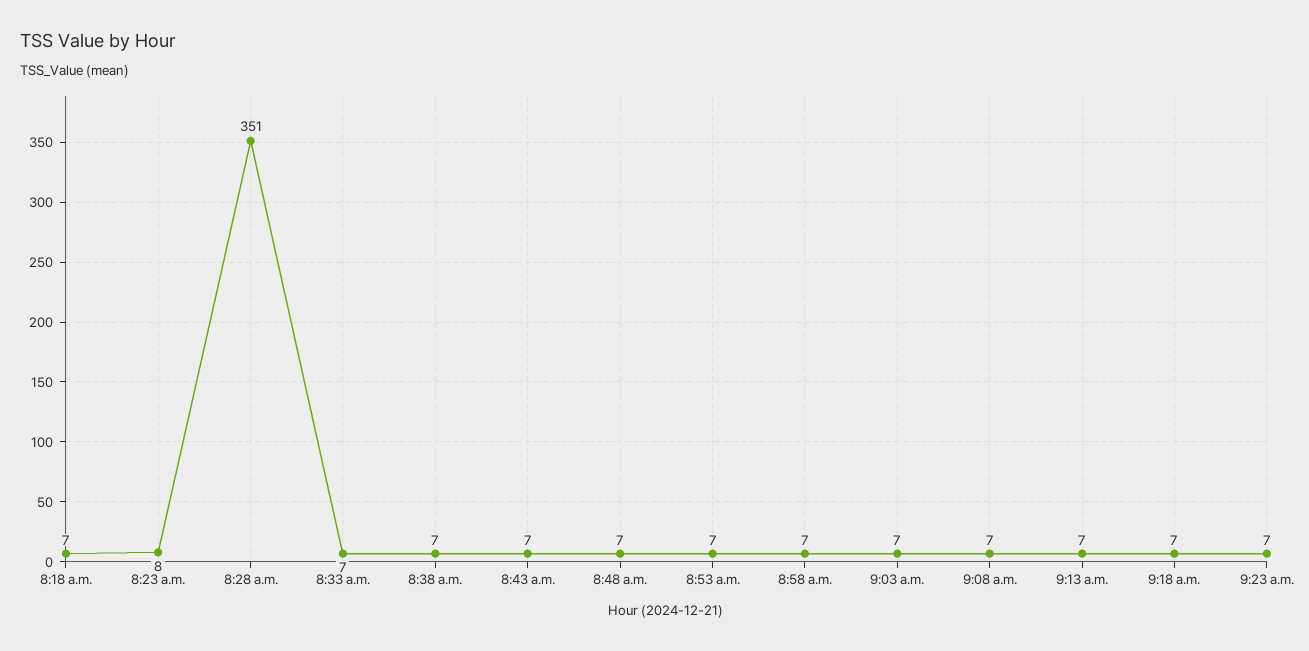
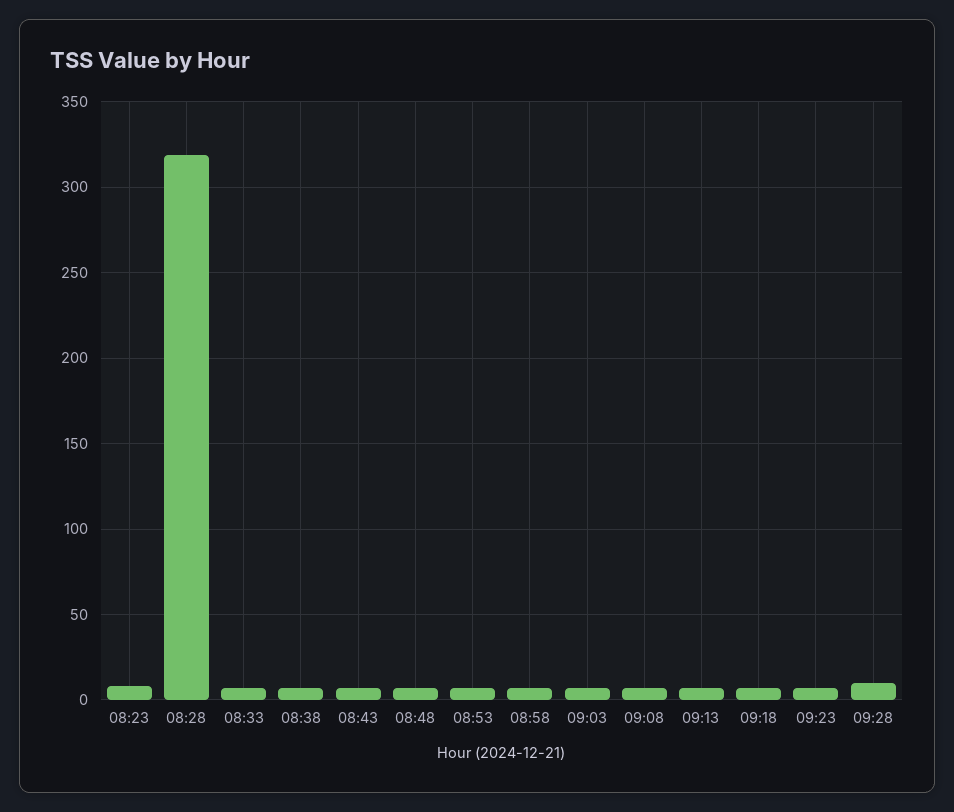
8:18 a.m.: 7 -> none
8:28 a.m.: 351 -> 320
09:28: none -> 10

